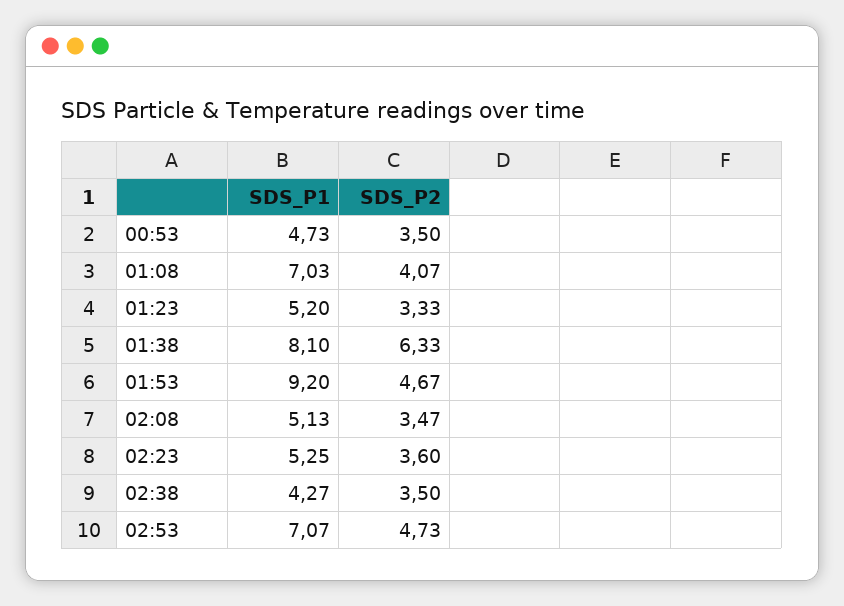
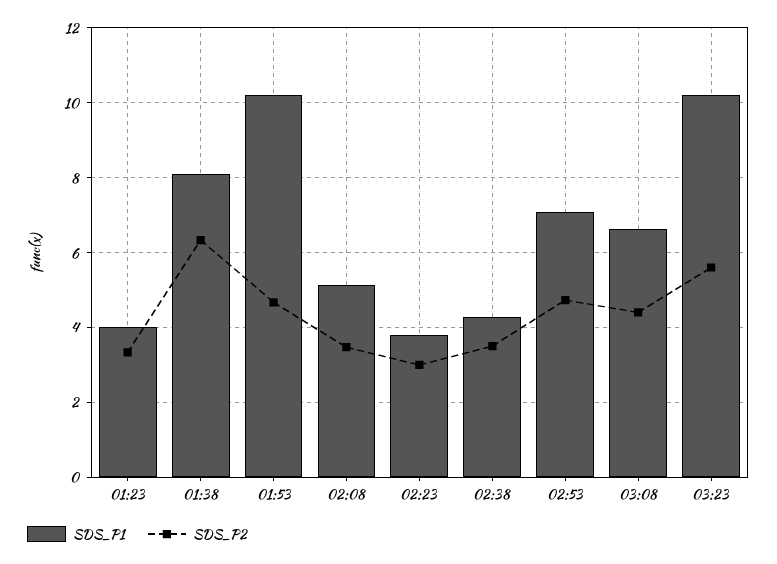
SDS_P1, 00:53: 4.73 -> none
SDS_P2, 00:53: 3.5 -> none
SDS_P1, 01:08: 7.03 -> none
SDS_P2, 01:08: 4.07 -> none
SDS_P1, 01:23: 5.2 -> 4
SDS_P1, 01:53: 9.2 -> 10.2
SDS_P1, 02:23: 5.25 -> 3.8
SDS_P2, 02:23: 3.6 -> 3
SDS_P1, 03:08: none -> 6.6
SDS_P2, 03:08: none -> 4.4
SDS_P1, 03:23: none -> 10.2
SDS_P2, 03:23: none -> 5.6

